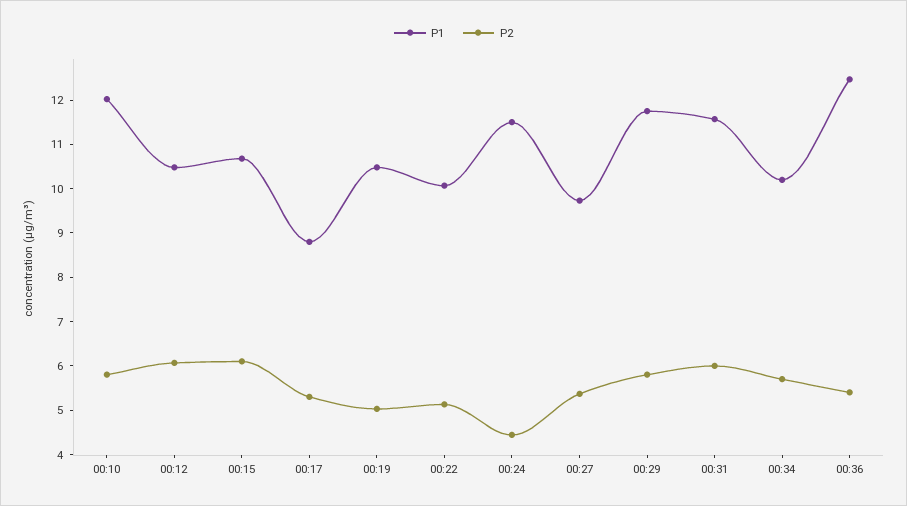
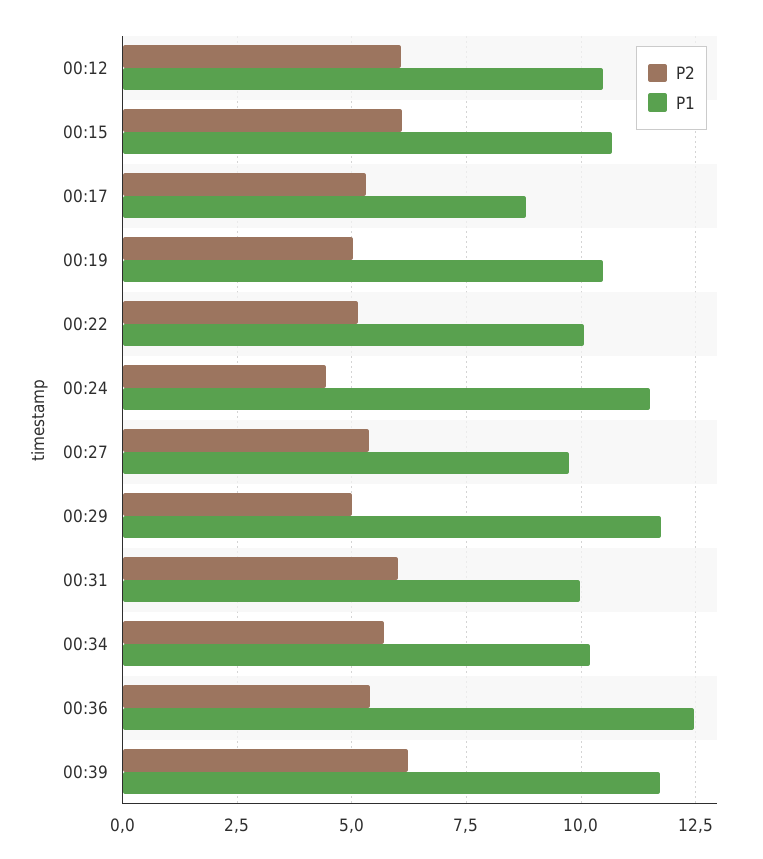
P1, 00:10: 12 -> none
P2, 00:10: 5.8 -> none
P2, 00:29: 5.8 -> 5
P1, 00:31: 11.6 -> 10
P2, 00:39: none -> 6.25
P1, 00:39: none -> 11.75

